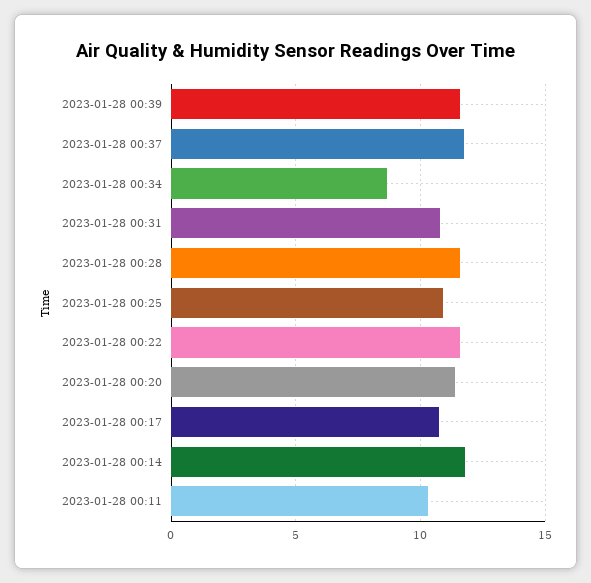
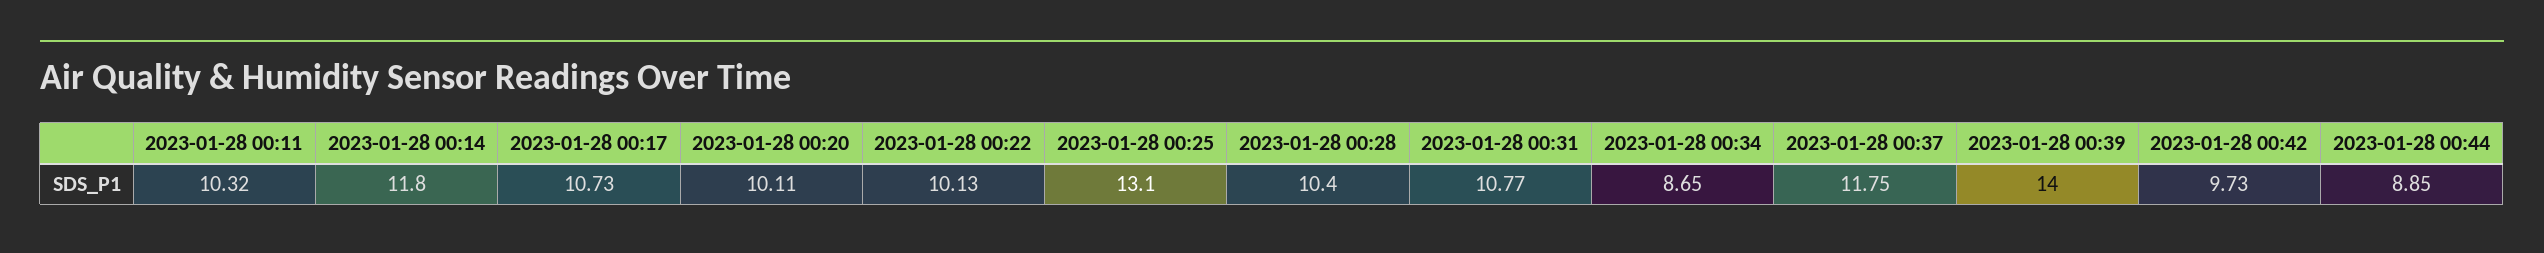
2023-01-28 00:39: 11.5 -> 14
2023-01-28 00:28: 11.5 -> 10.4
2023-01-28 00:25: 11 -> 13.1
2023-01-28 00:22: 11.5 -> 10.13
2023-01-28 00:20: 11.5 -> 10.11
2023-01-28 00:42: none -> 9.73
2023-01-28 00:44: none -> 8.85

